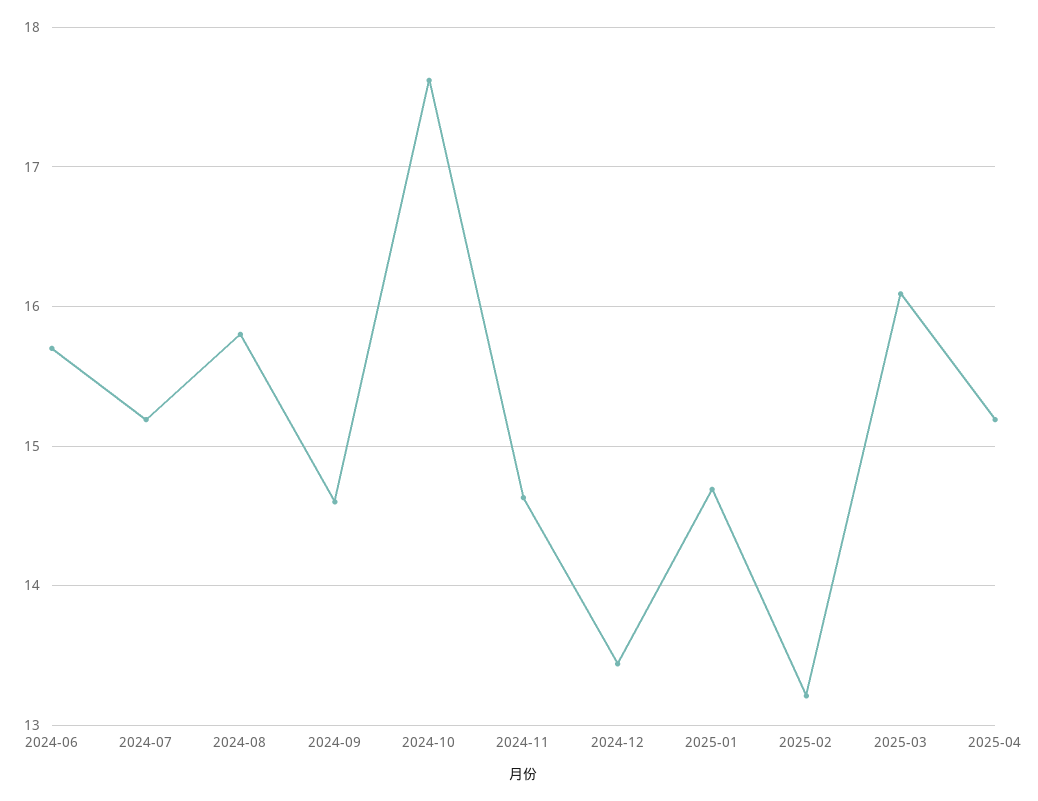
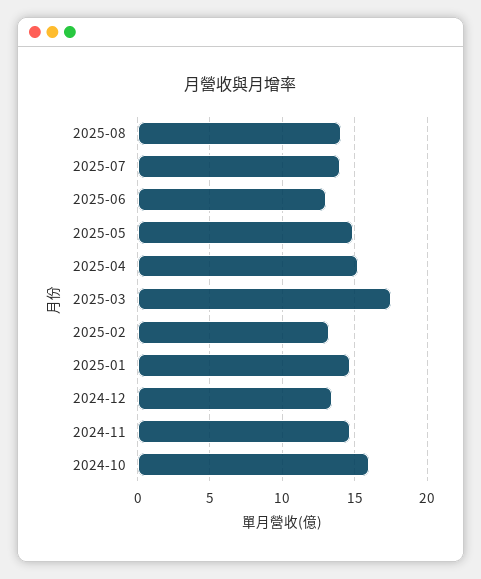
2024-06: 15.7 -> none
2024-07: 15.2 -> none
2024-08: 15.8 -> none
2024-09: 14.6 -> none
2024-10: 17.6 -> 16
2025-03: 16.1 -> 17.5
2025-08: none -> 14
2025-07: none -> 14
2025-06: none -> 13
2025-05: none -> 15

